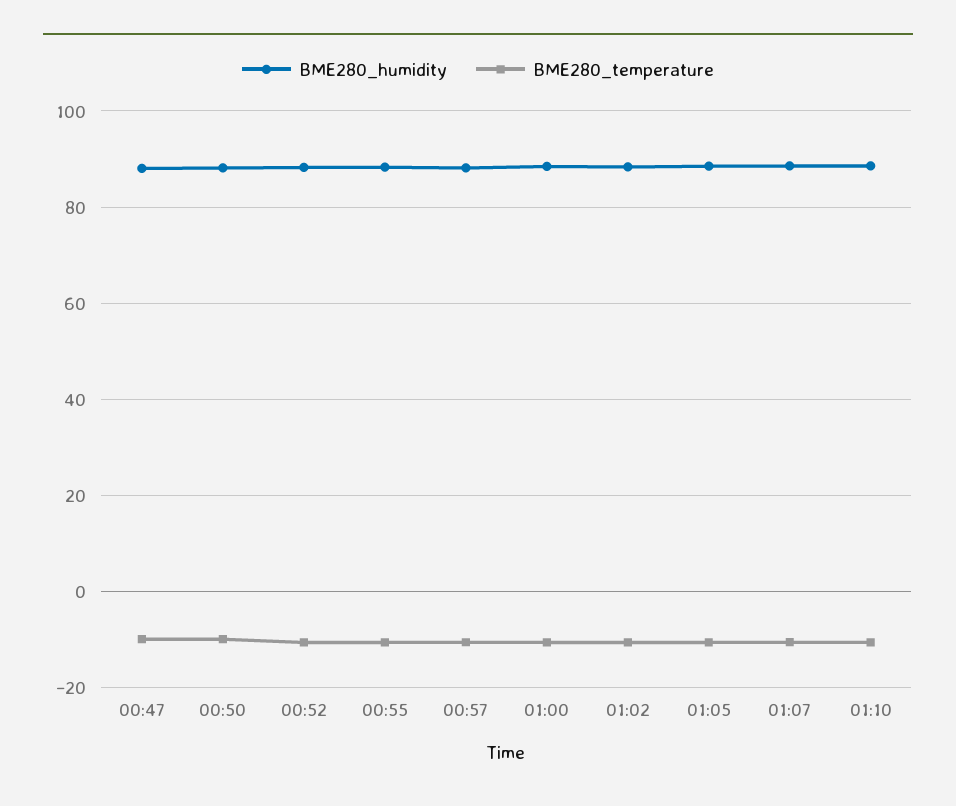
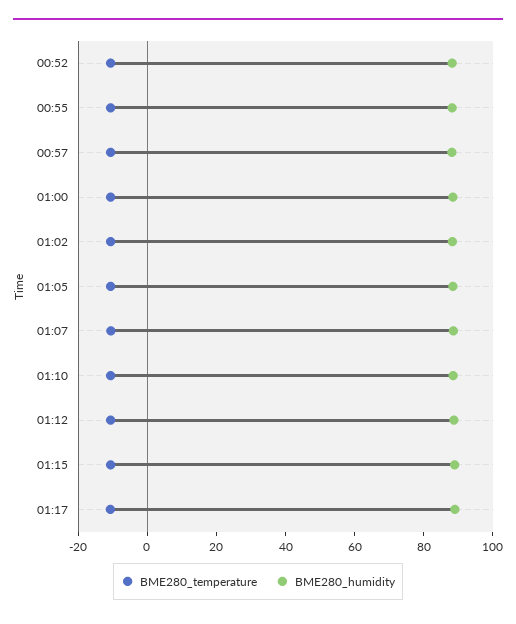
BME280_humidity, 00:47: 88 -> none
BME280_temperature, 00:47: -10 -> none
BME280_humidity, 00:50: 88 -> none
BME280_temperature, 00:50: -10 -> none
BME280_temperature, 01:12: none -> -10
BME280_humidity, 01:12: none -> 90
BME280_temperature, 01:15: none -> -10
BME280_humidity, 01:15: none -> 90
BME280_temperature, 01:17: none -> -10
BME280_humidity, 01:17: none -> 90

